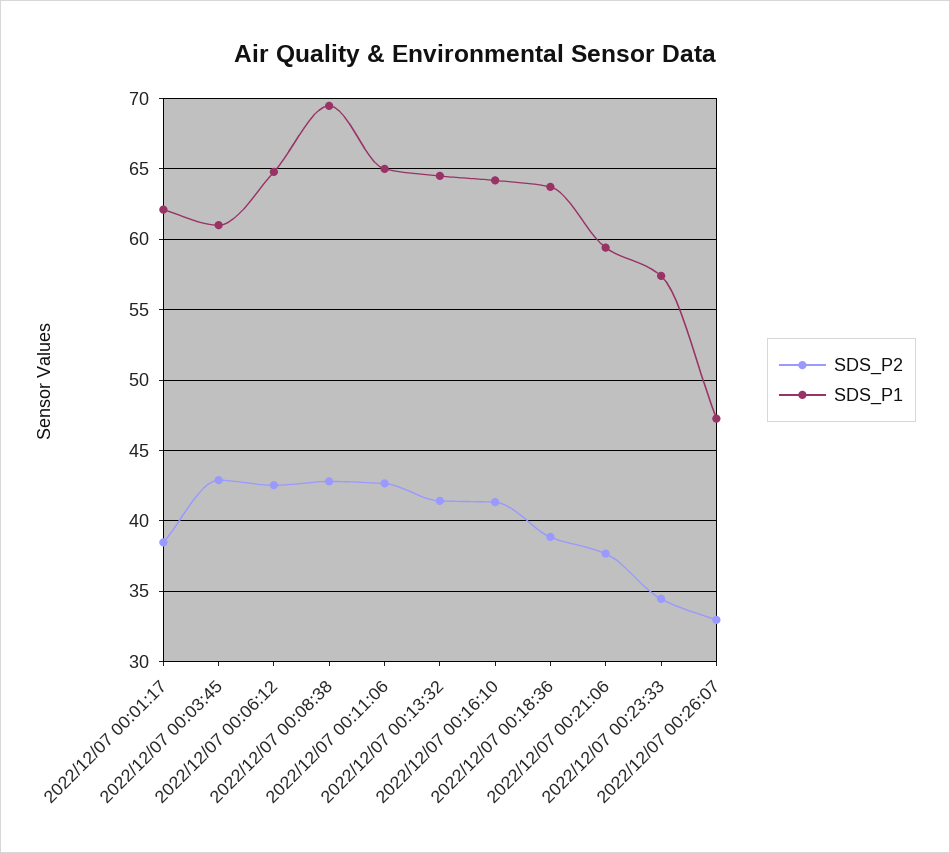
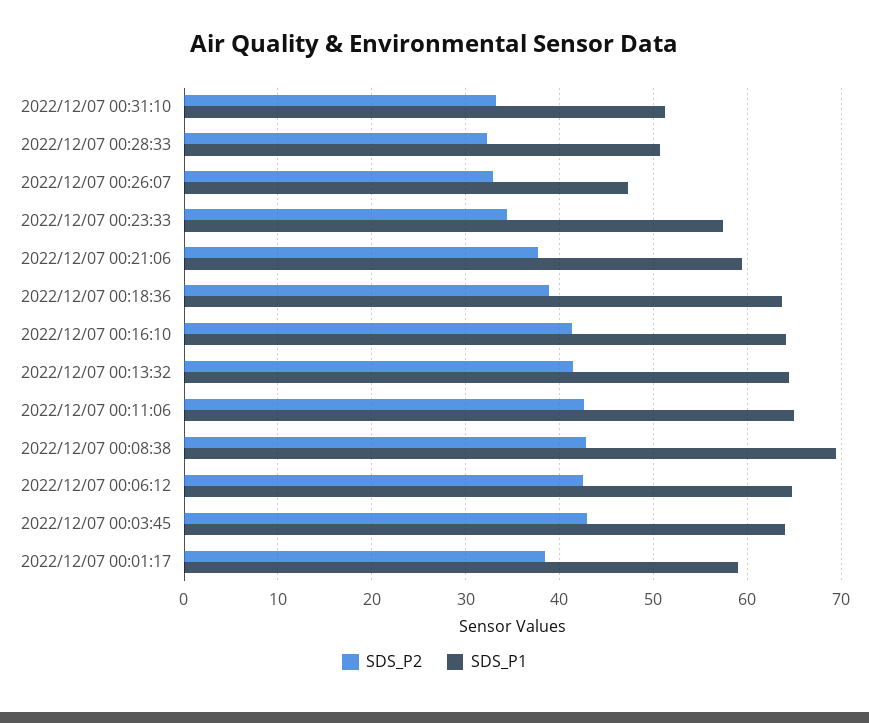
SDS_P1, 2022/12/07 00:01:17: 62 -> 59
SDS_P1, 2022/12/07 00:03:45: 61 -> 64
SDS_P2, 2022/12/07 00:31:10: none -> 33
SDS_P1, 2022/12/07 00:31:10: none -> 51
SDS_P2, 2022/12/07 00:28:33: none -> 32
SDS_P1, 2022/12/07 00:28:33: none -> 51

